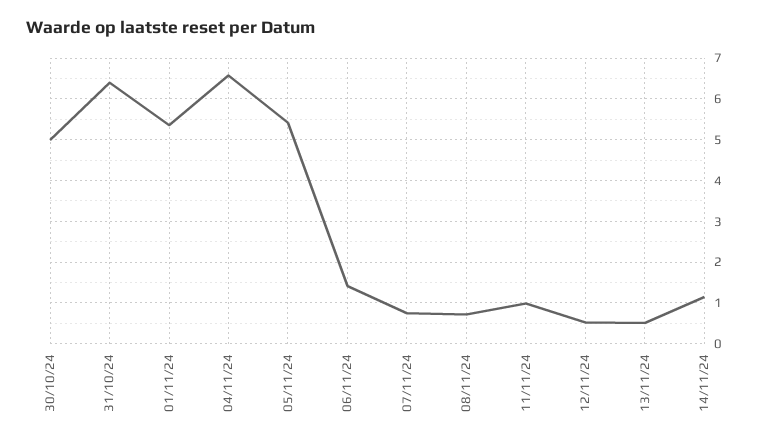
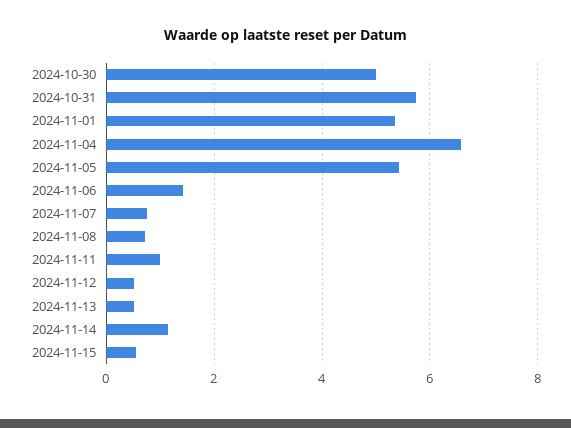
31/10/24: 6.4 -> 5.8
2024-11-15: none -> 0.6

